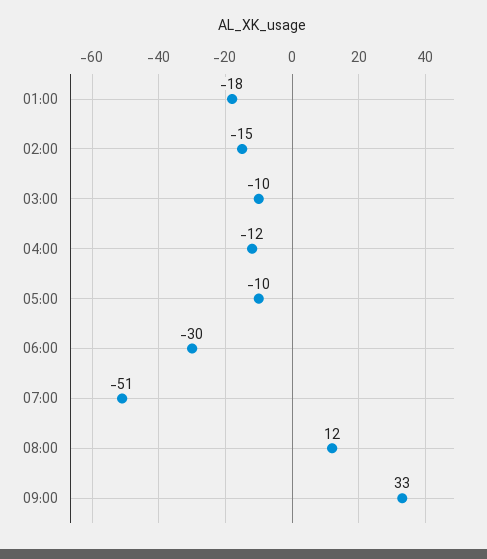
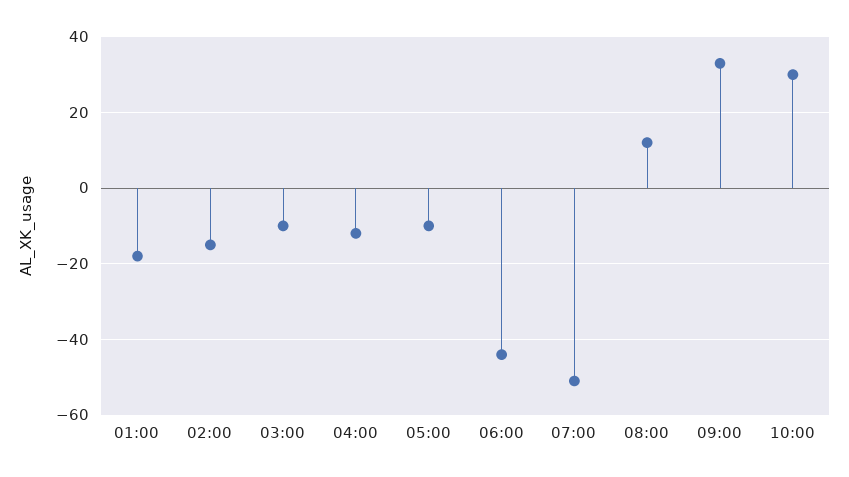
06:00: -30 -> -45
10:00: none -> 30

